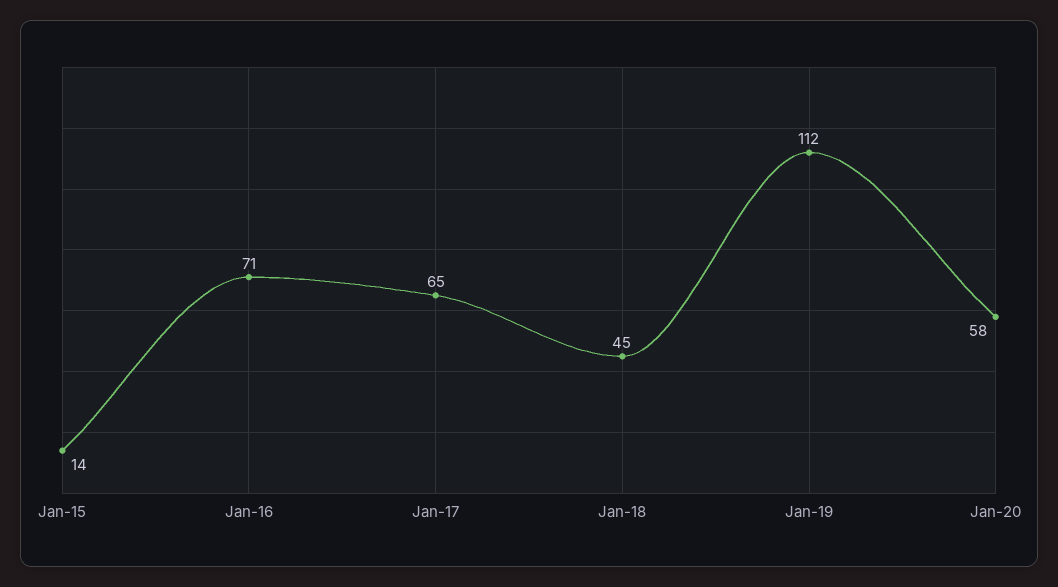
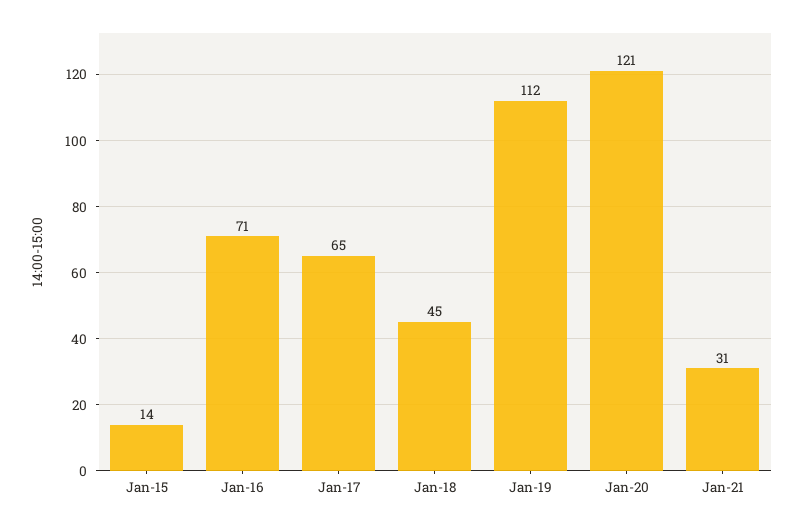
Jan-20: 58 -> 121
Jan-21: none -> 31

